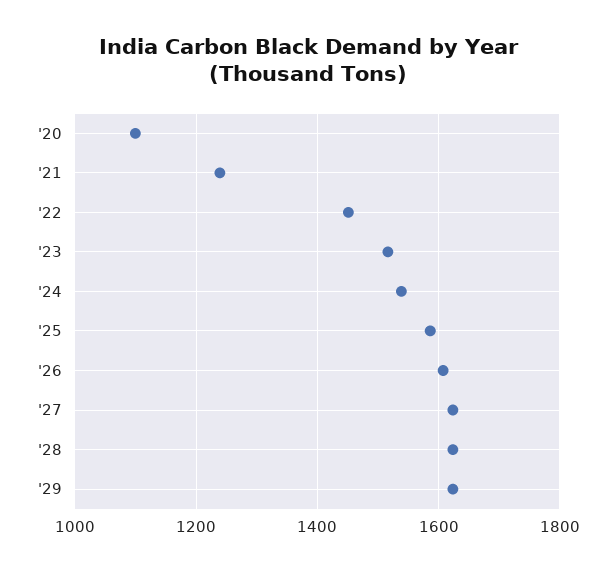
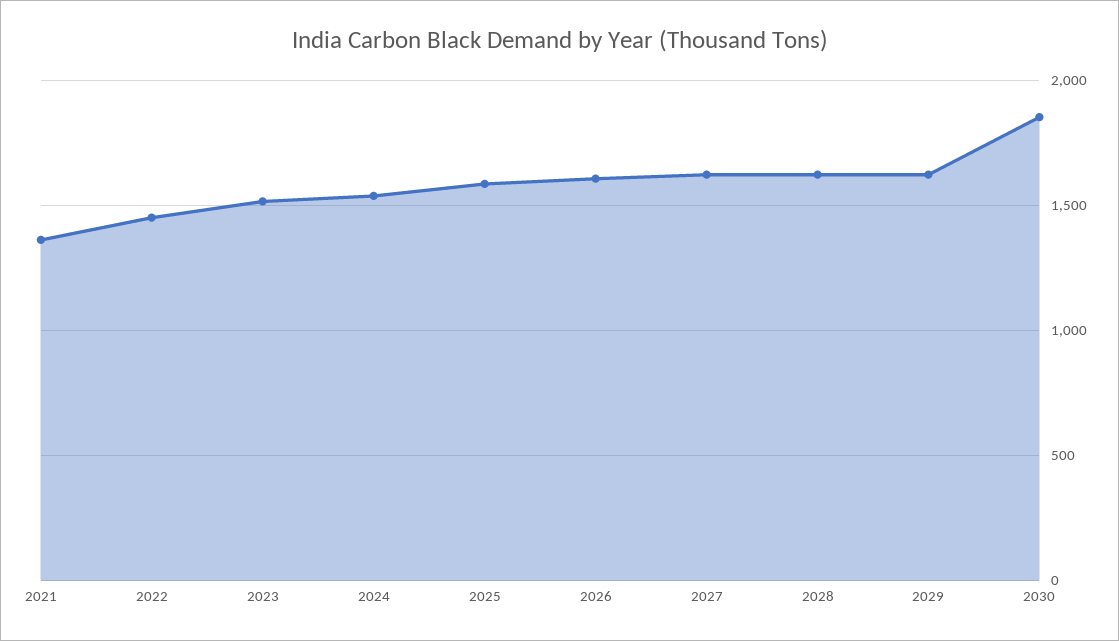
'20: 1100 -> none
'21: 1240 -> 1350
2030: none -> 1850

